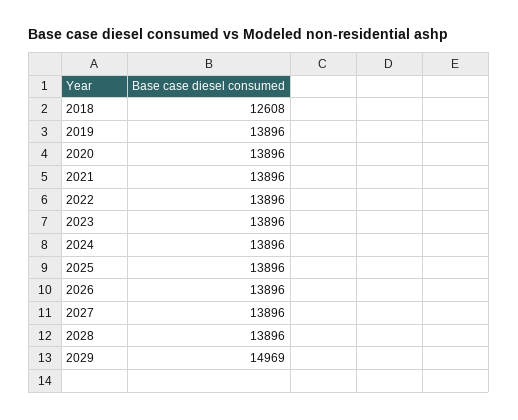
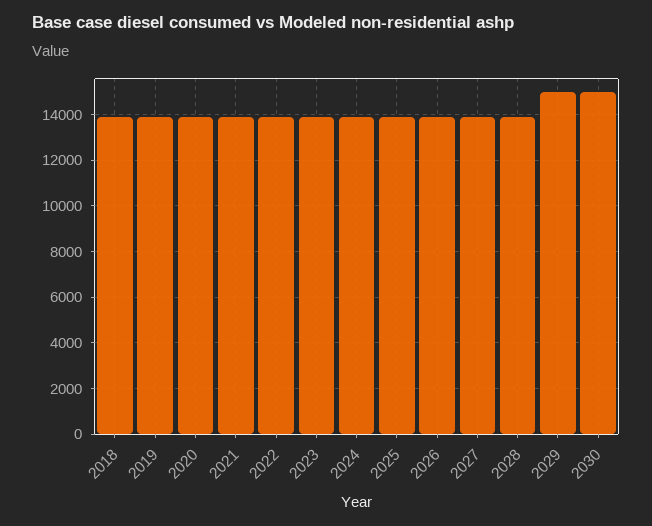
2018: 12608 -> 14000
2030: none -> 15000

